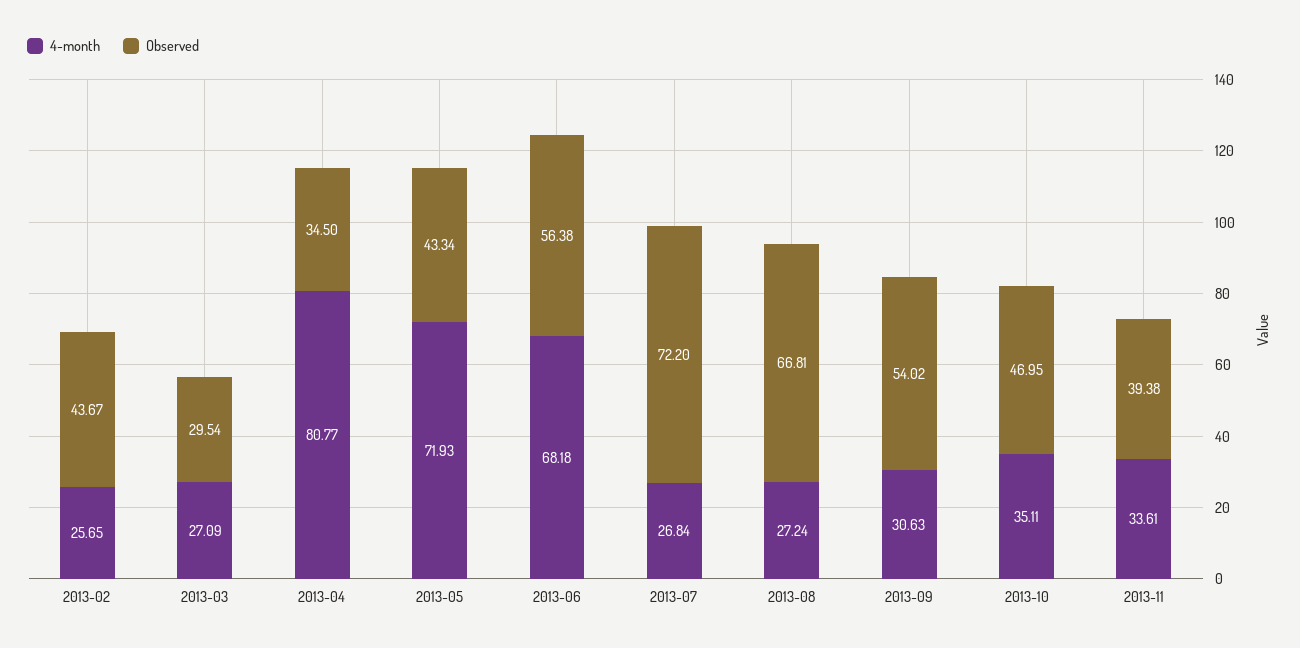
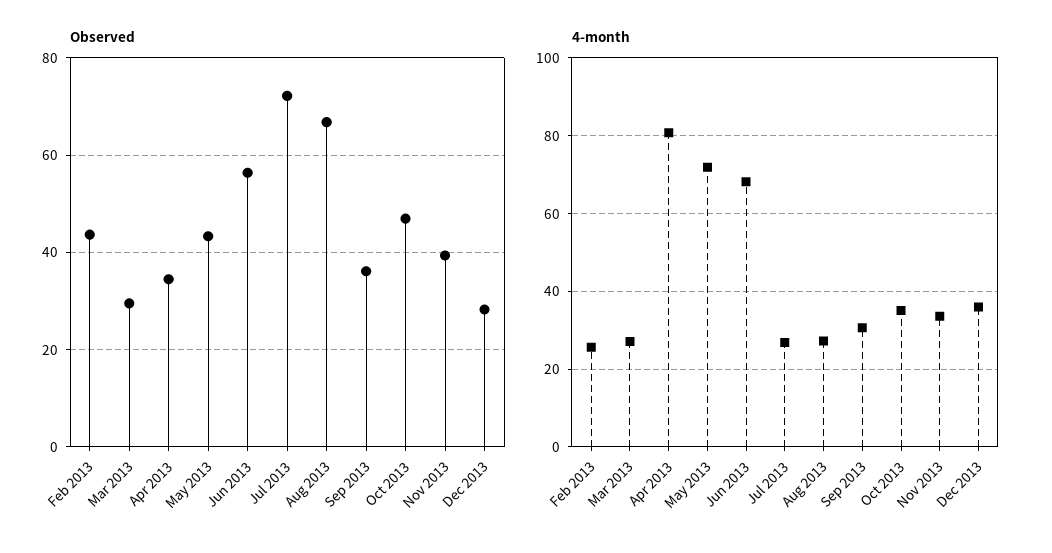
Observed, 2013-09: 54.02 -> 36
Observed, Dec 2013: none -> 28
4-month, Dec 2013: none -> 36

